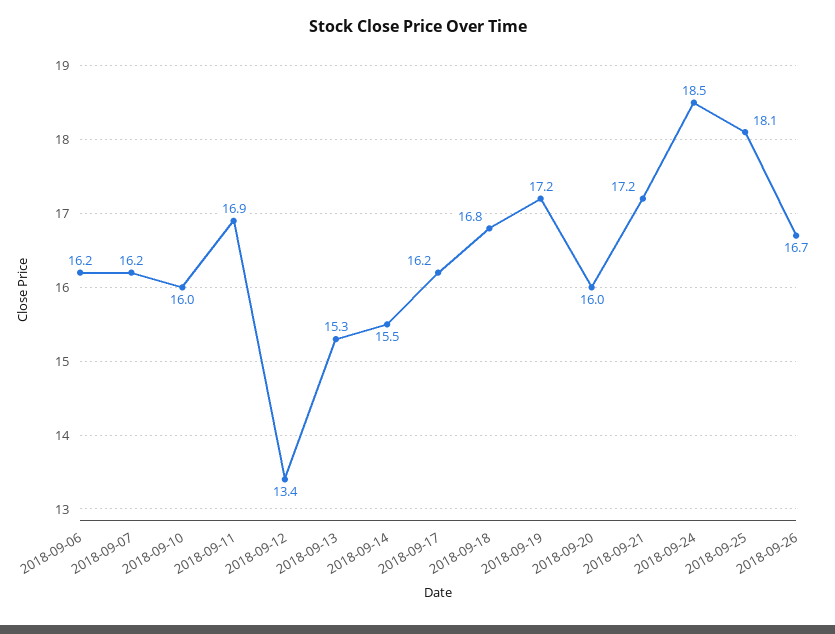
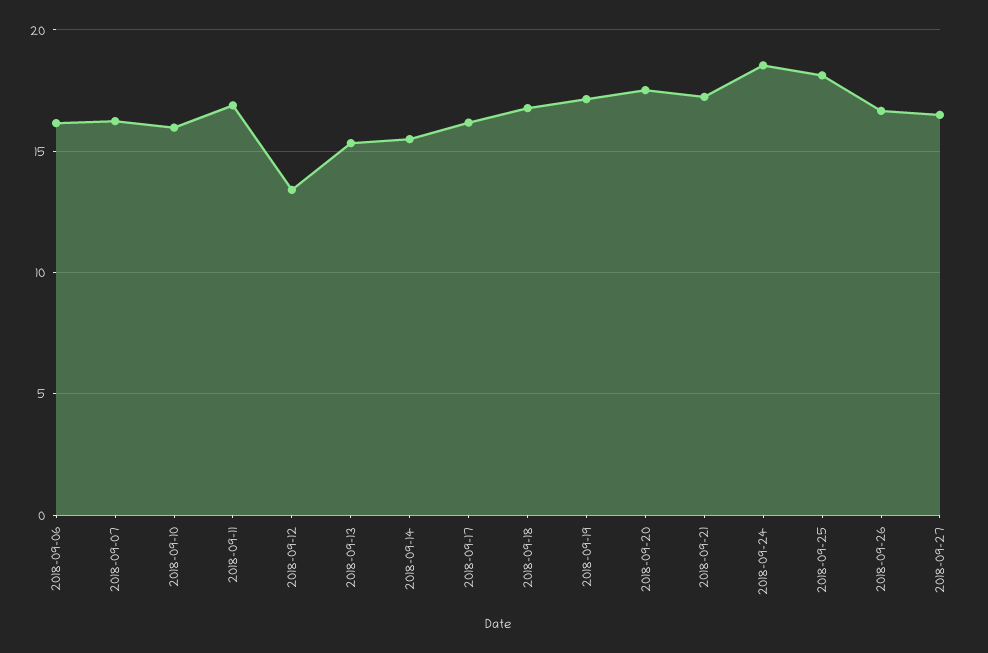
2018-09-20: 16 -> 17.5
2018-09-27: none -> 16.5

